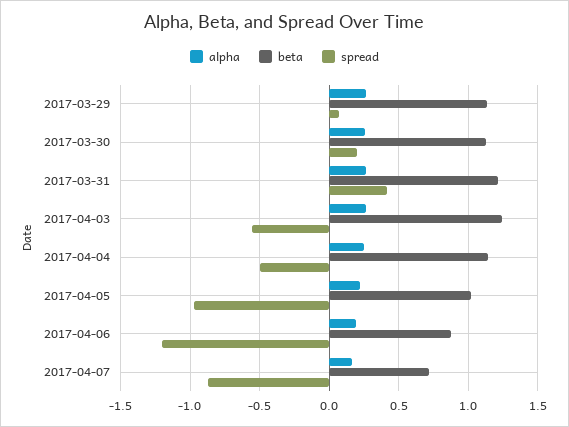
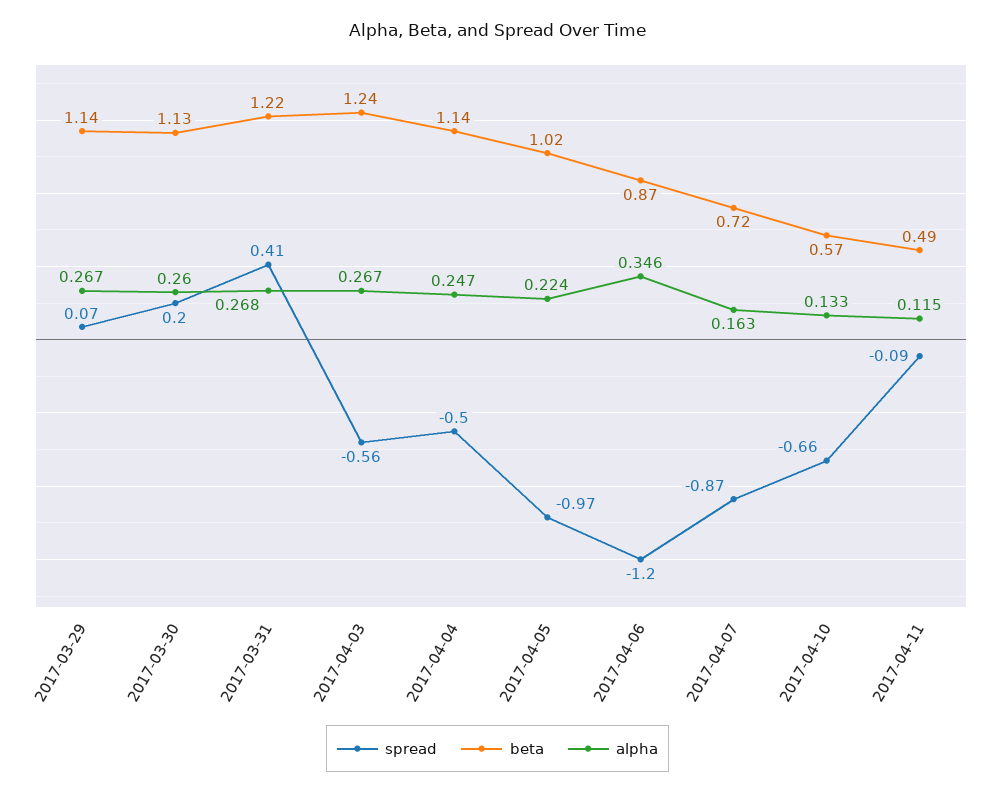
alpha, 2017-04-06: 0.2 -> 0.346
spread, 2017-04-10: none -> -0.66
beta, 2017-04-10: none -> 0.57
alpha, 2017-04-10: none -> 0.133
spread, 2017-04-11: none -> -0.09
beta, 2017-04-11: none -> 0.49
alpha, 2017-04-11: none -> 0.115

